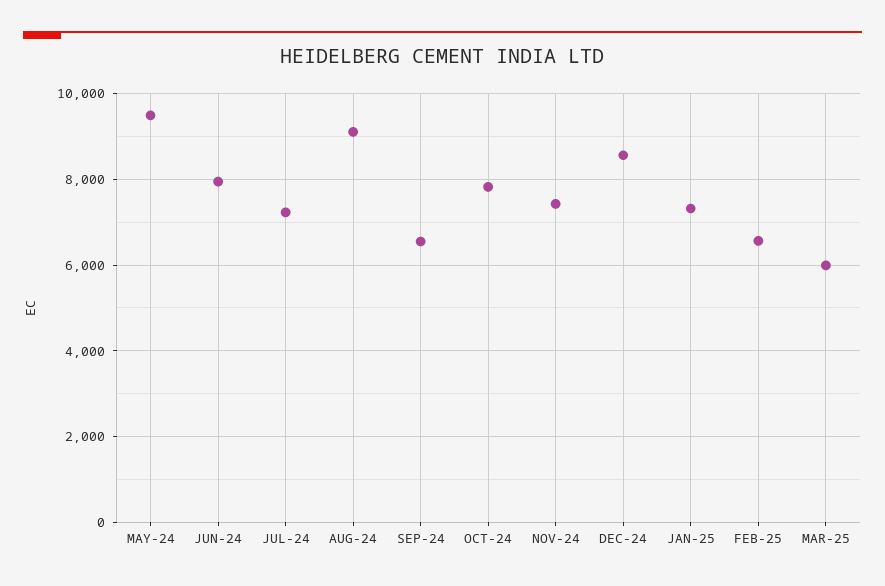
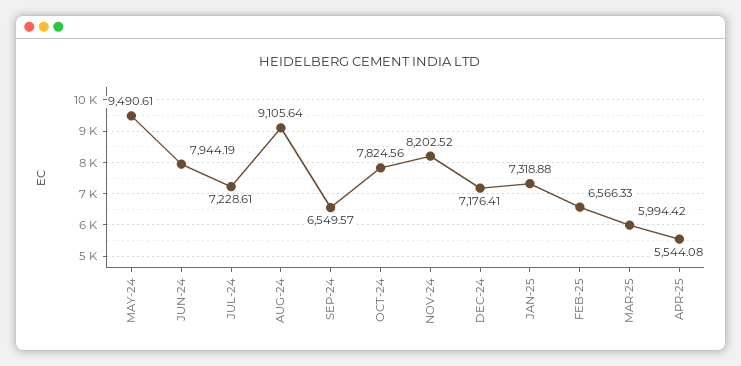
NOV-24: 7400 -> 8202.52
DEC-24: 8600 -> 7176.41
APR-25: none -> 5544.08

